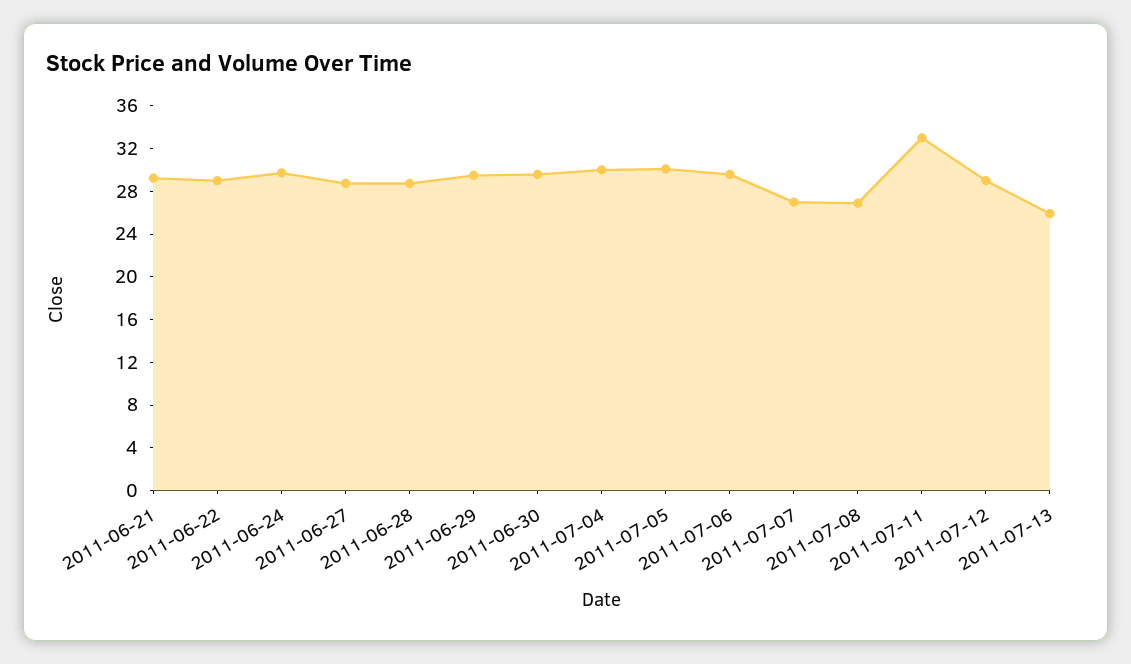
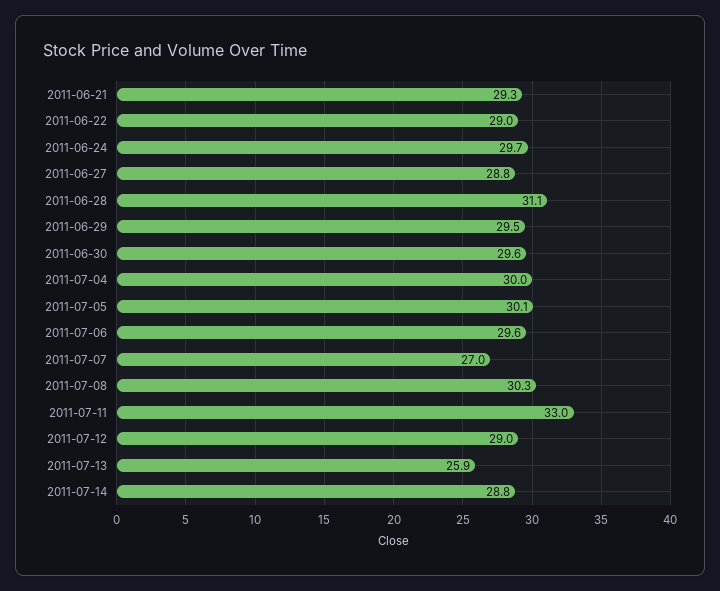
2011-06-28: 29 -> 31.1
2011-07-08: 27 -> 30.3
2011-07-14: none -> 28.8

